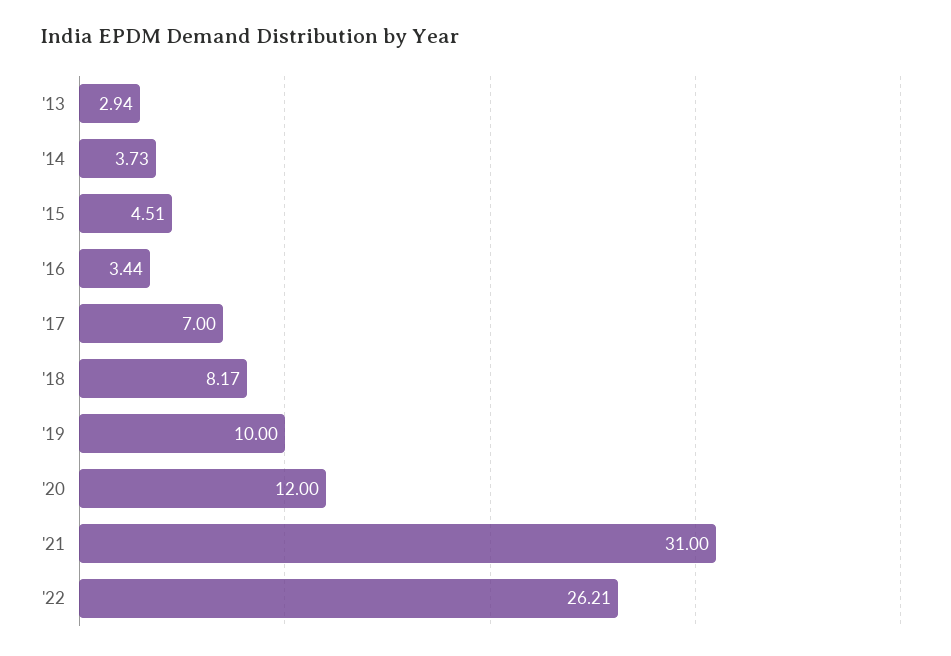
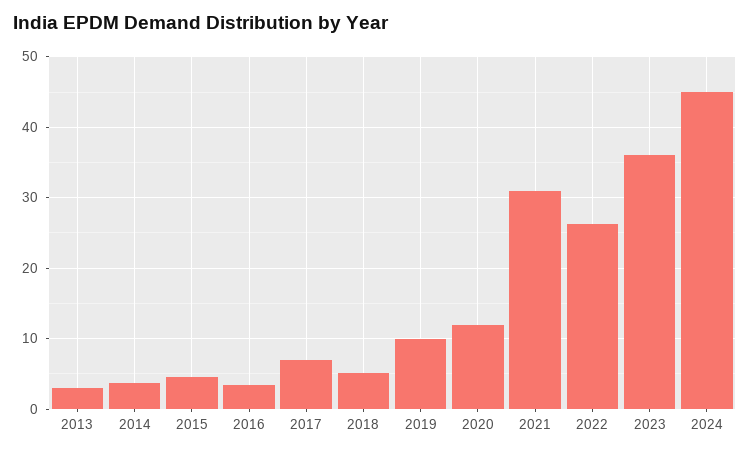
'18: 8.17 -> 5
2023: none -> 36
2024: none -> 45

